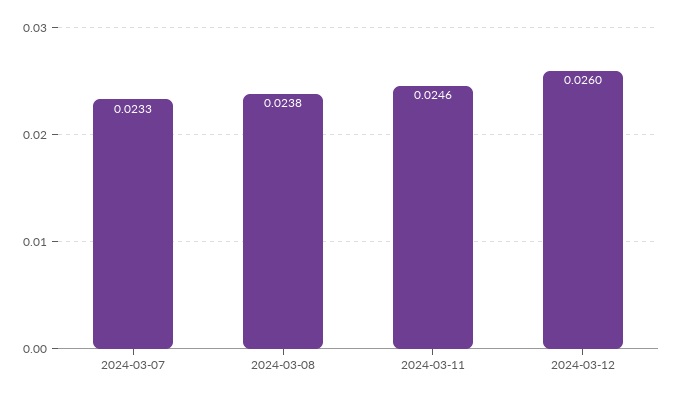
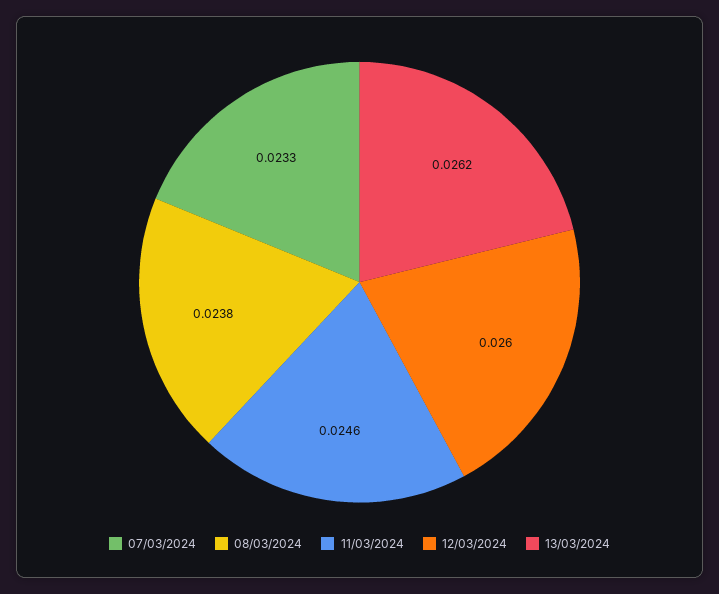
13/03/2024: none -> 0.0262

